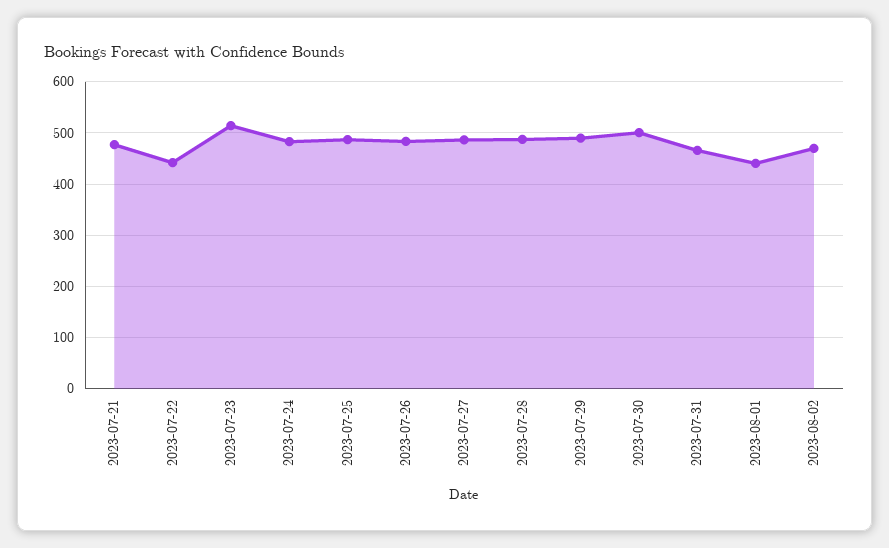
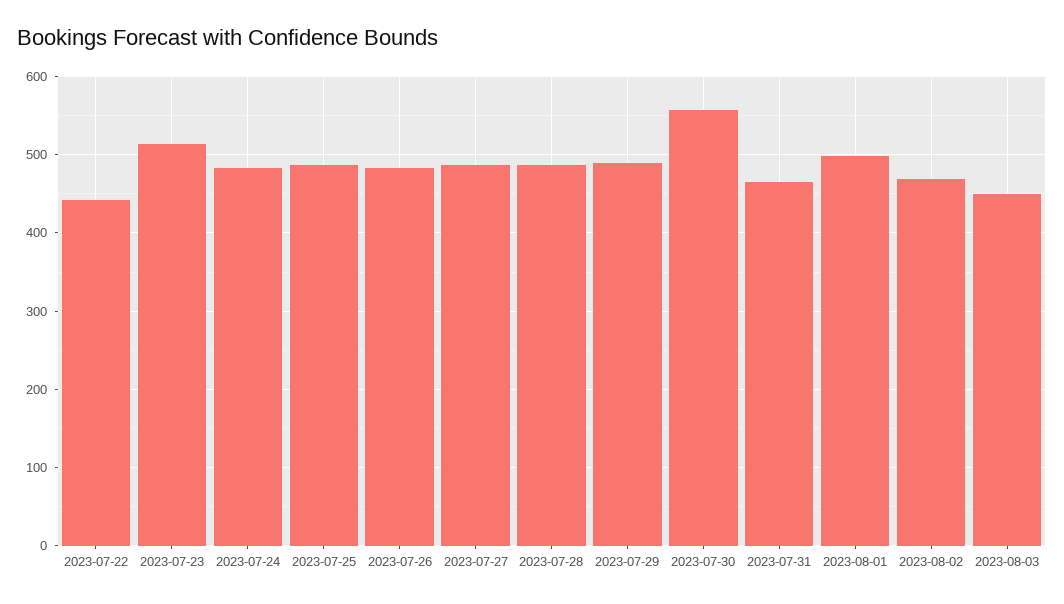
2023-07-21: 480 -> none
2023-07-30: 500 -> 560
2023-08-01: 440 -> 500
2023-08-03: none -> 450

